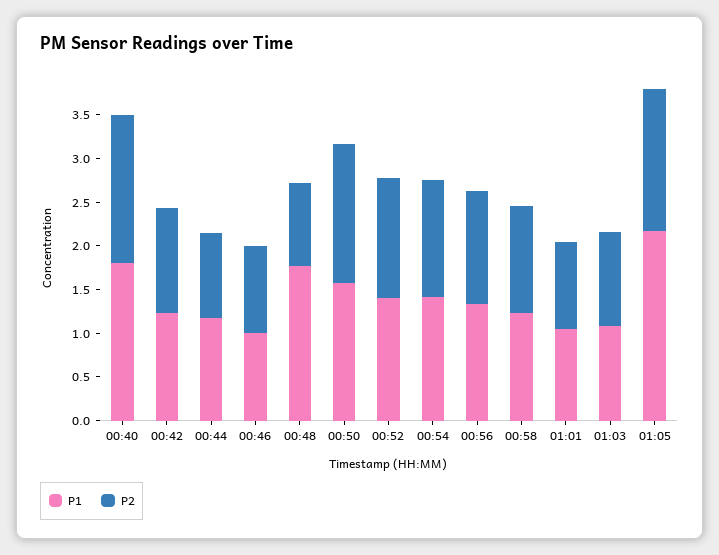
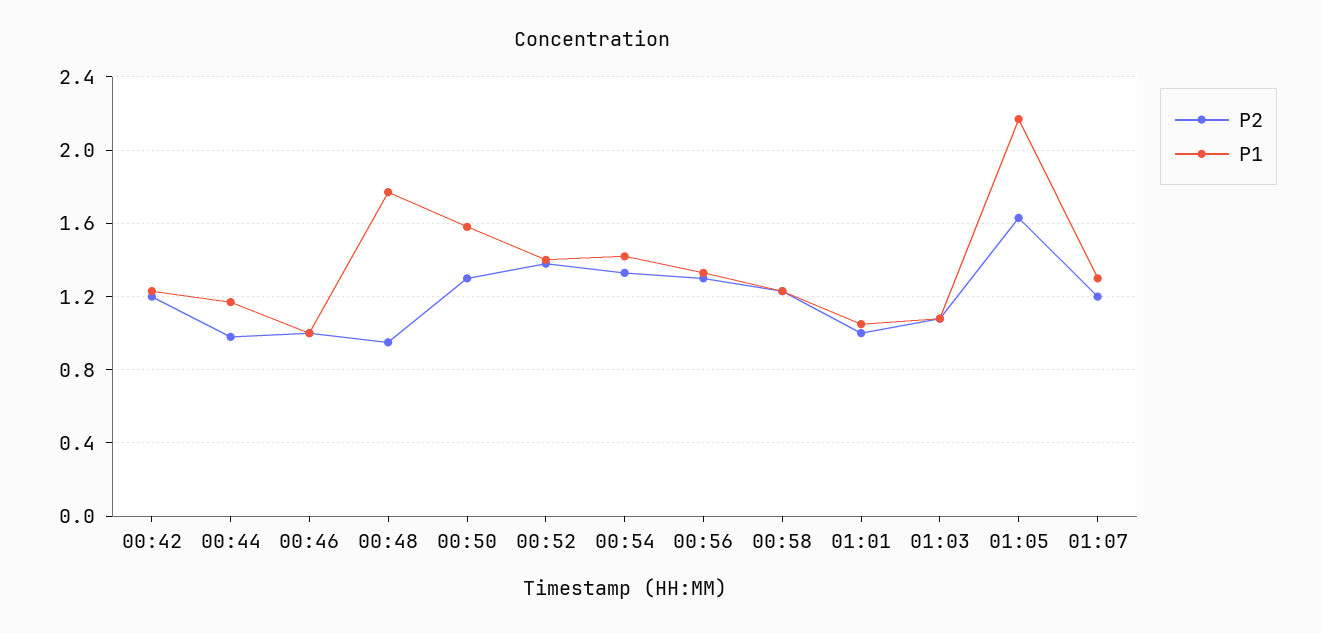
P1, 00:40: 1.8 -> none
P2, 00:40: 1.7 -> none
P2, 00:50: 1.6 -> 1.3
P2, 01:07: none -> 1.2
P1, 01:07: none -> 1.3

